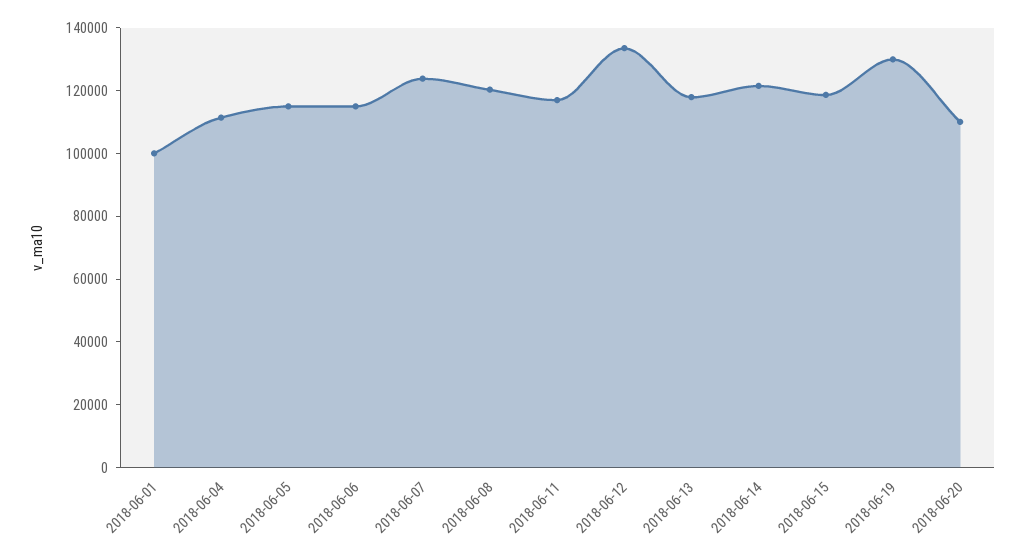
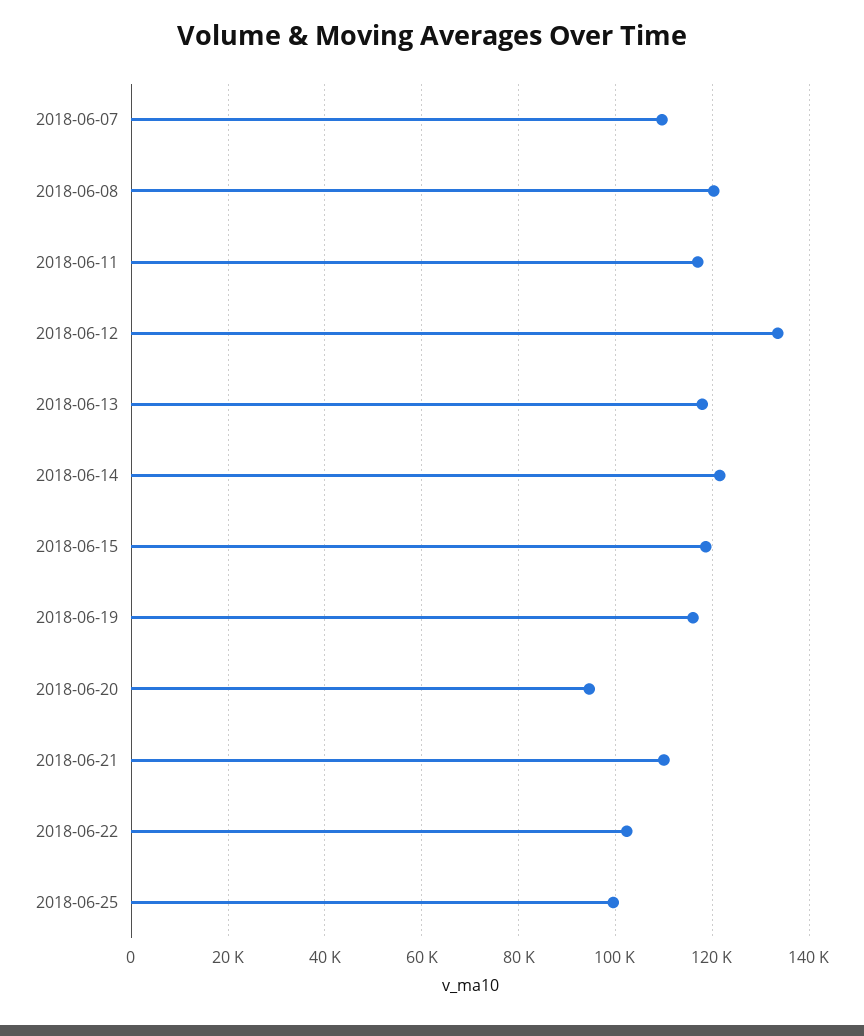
2018-06-01: 100000 -> none
2018-06-04: 110000 -> none
2018-06-05: 115000 -> none
2018-06-06: 115000 -> none
2018-06-07: 125000 -> 110000
2018-06-19: 130000 -> 116000
2018-06-20: 110000 -> 94000
2018-06-21: none -> 110000
2018-06-22: none -> 102000
2018-06-25: none -> 100000

